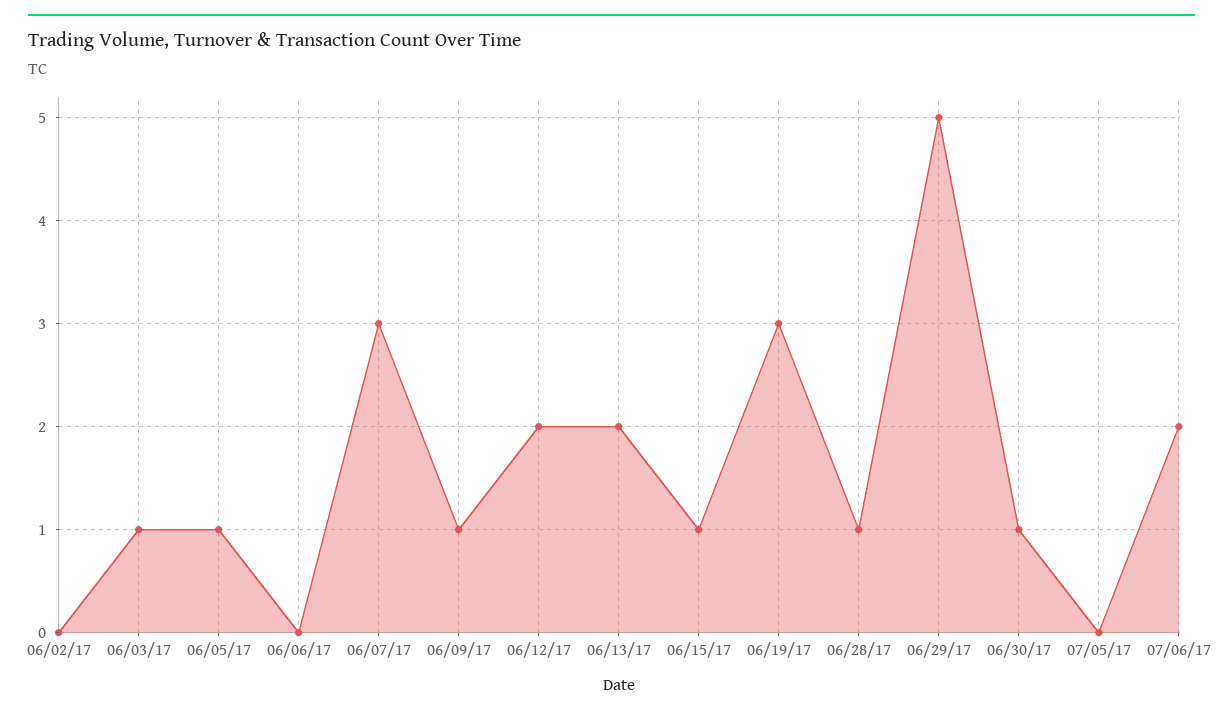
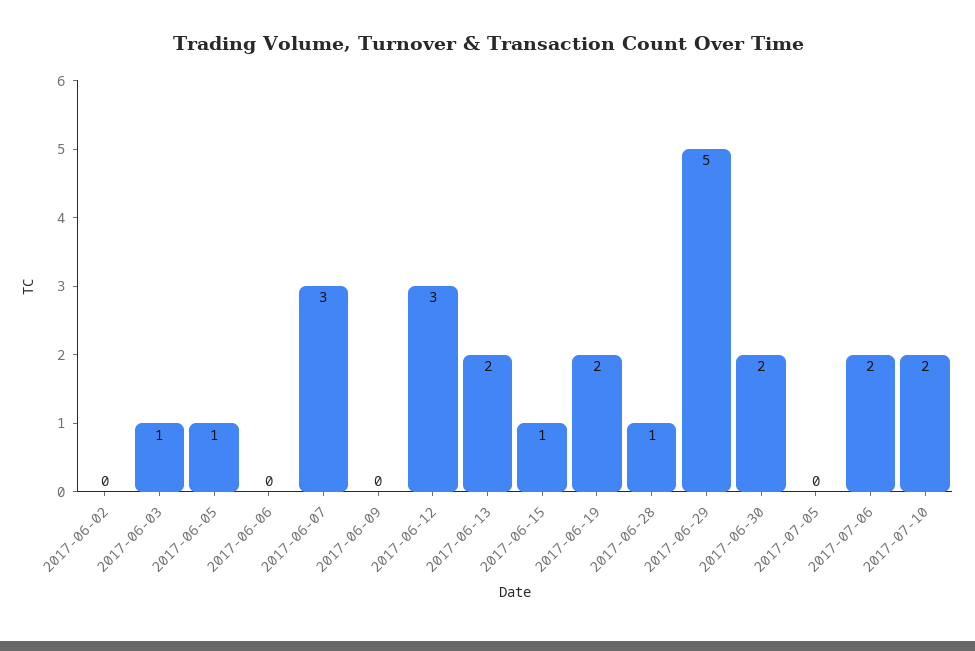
06/09/17: 1 -> 0
06/12/17: 2 -> 3
06/19/17: 3 -> 2
06/30/17: 1 -> 2
2017-07-10: none -> 2

